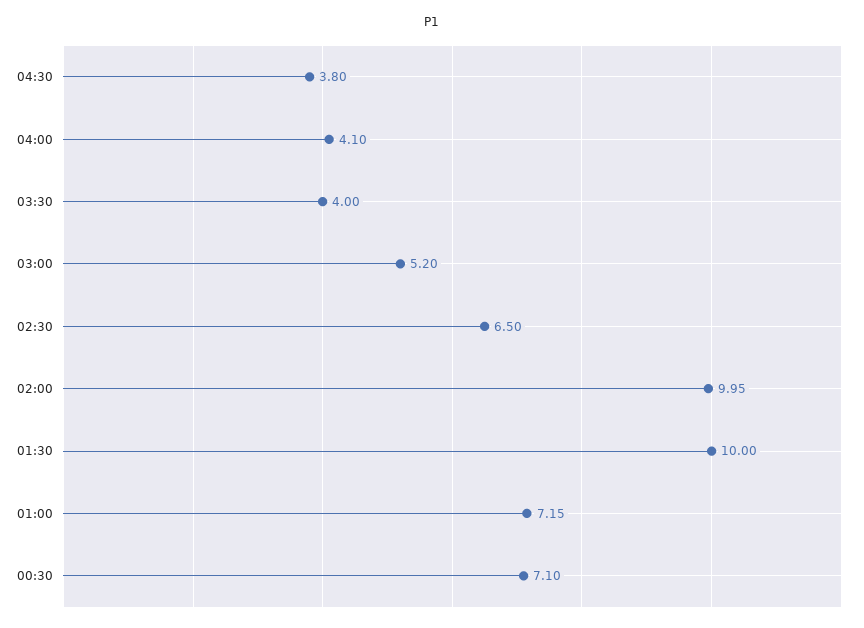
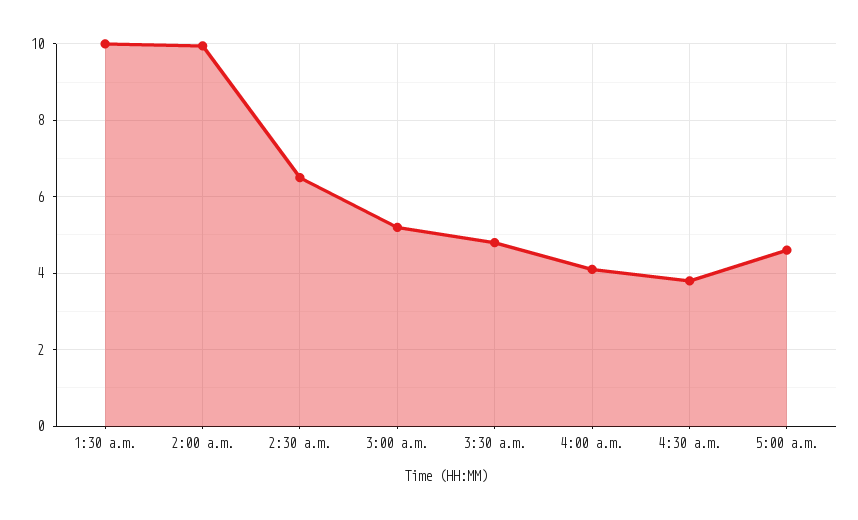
03:30: 4 -> 4.8
01:00: 7.15 -> none
00:30: 7.1 -> none
5:00 a.m.: none -> 4.6

